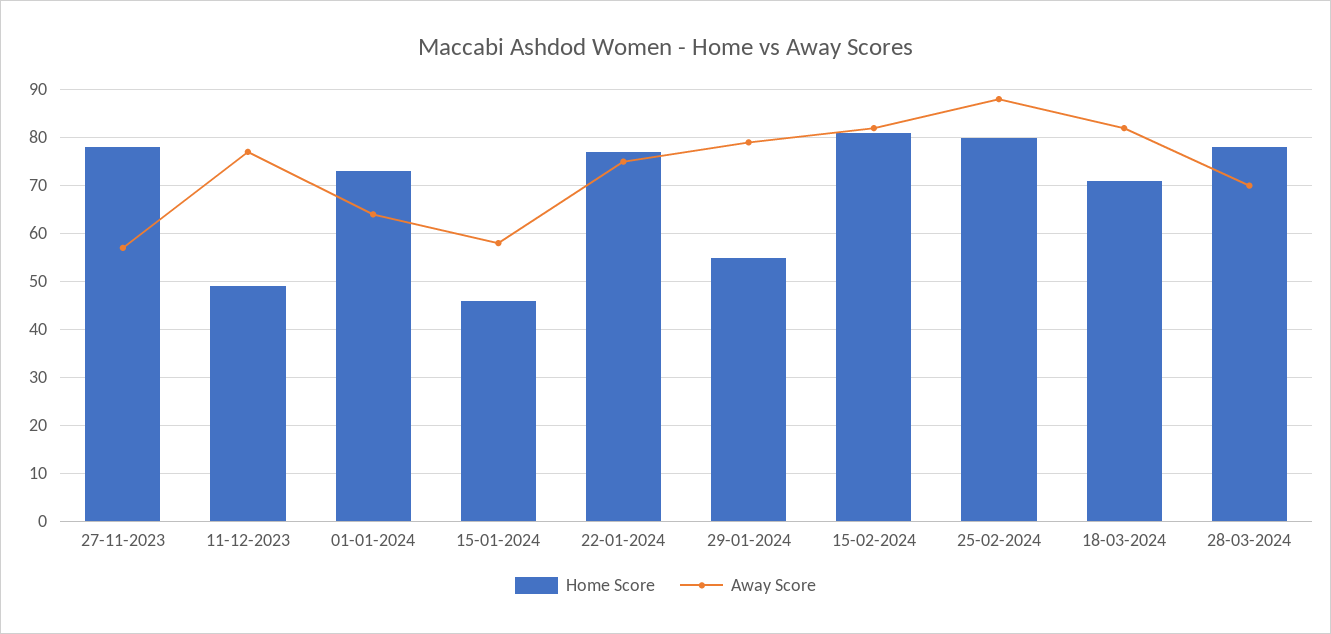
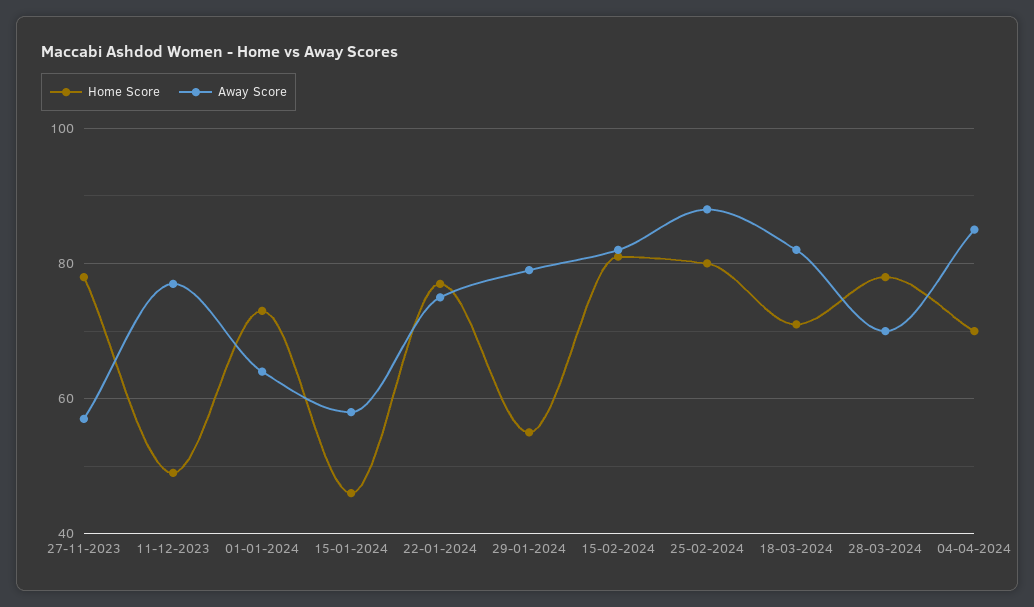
Home Score, 04-04-2024: none -> 70
Away Score, 04-04-2024: none -> 85

